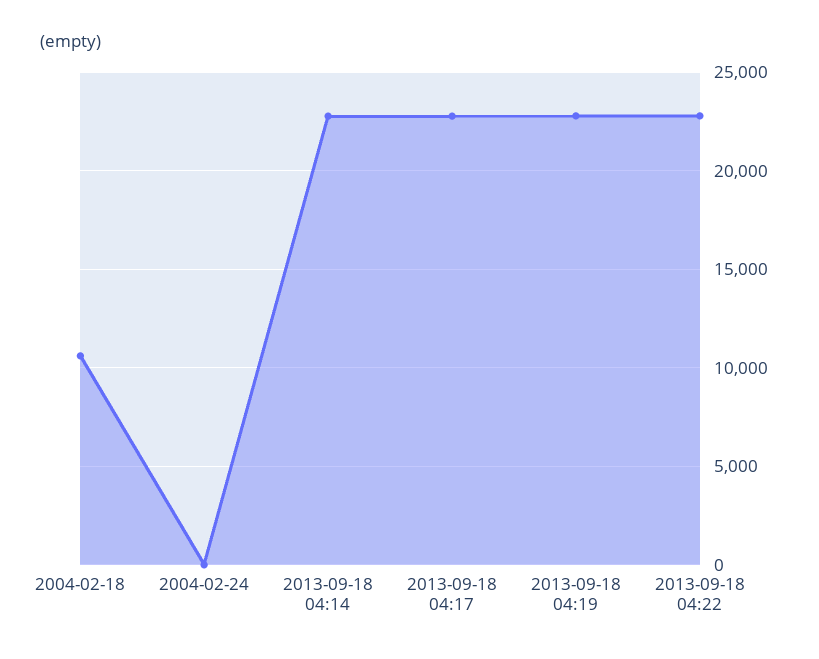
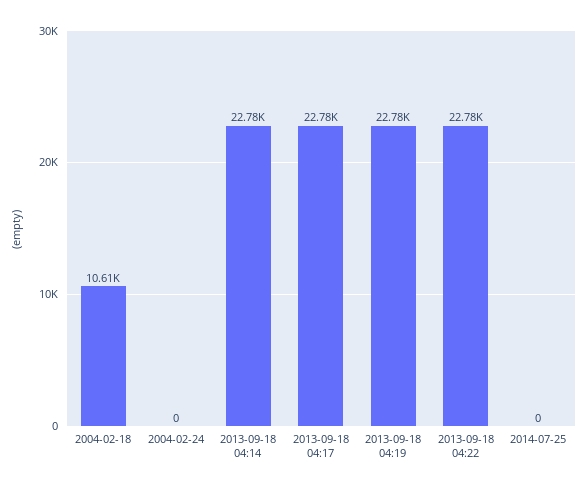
2014-07-25: none -> 0

